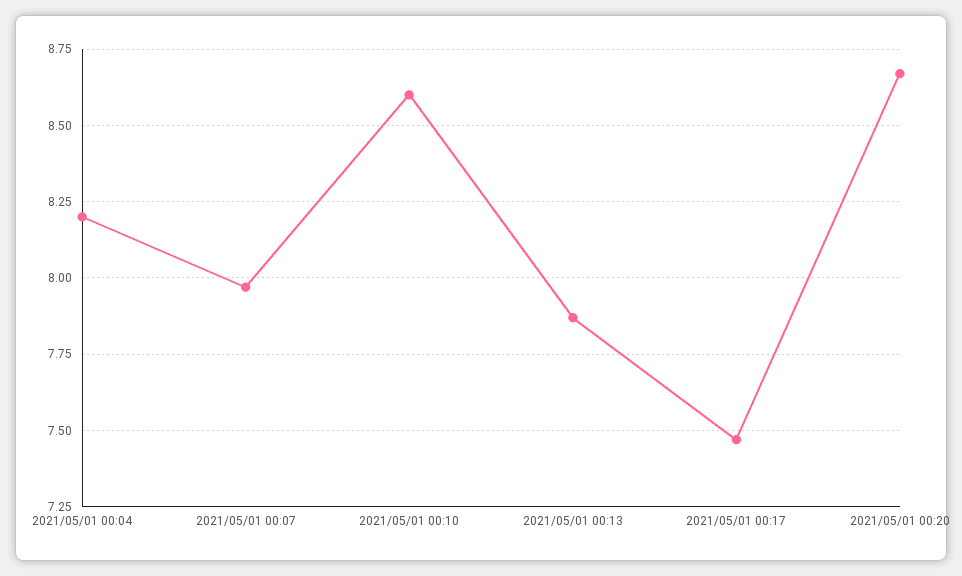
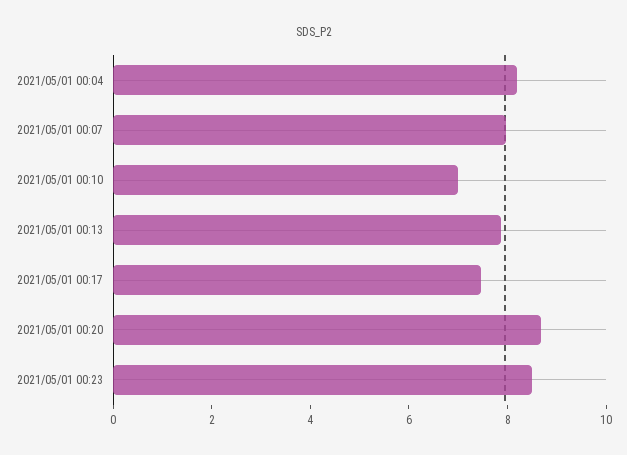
2021/05/01 00:10: 8.6 -> 7
2021/05/01 00:23: none -> 8.5

